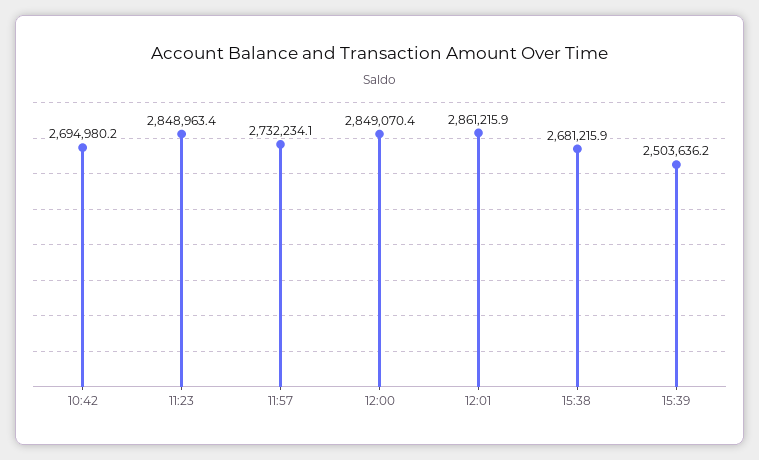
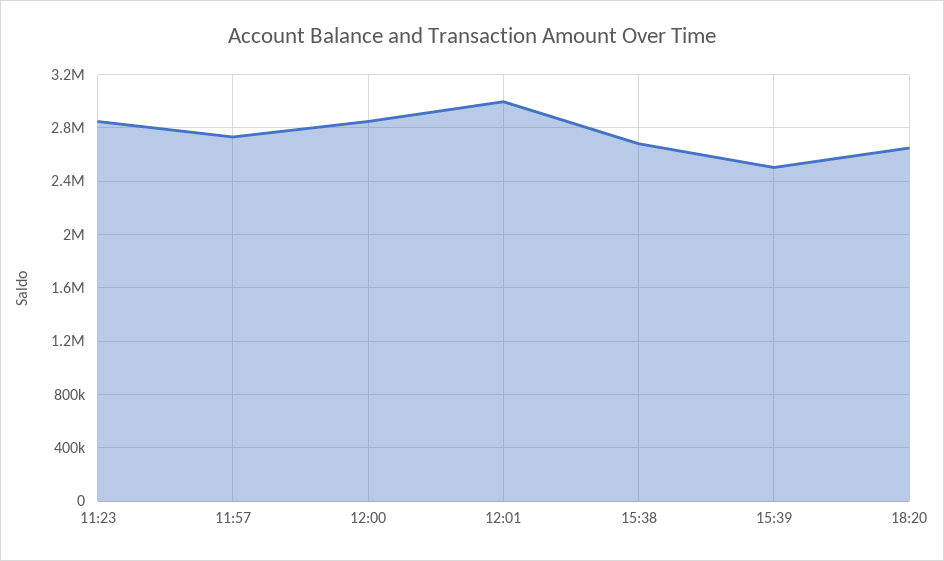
10:42: 2694980.2 -> none
12:01: 2861215.9 -> 3000000
18:20: none -> 2650000

